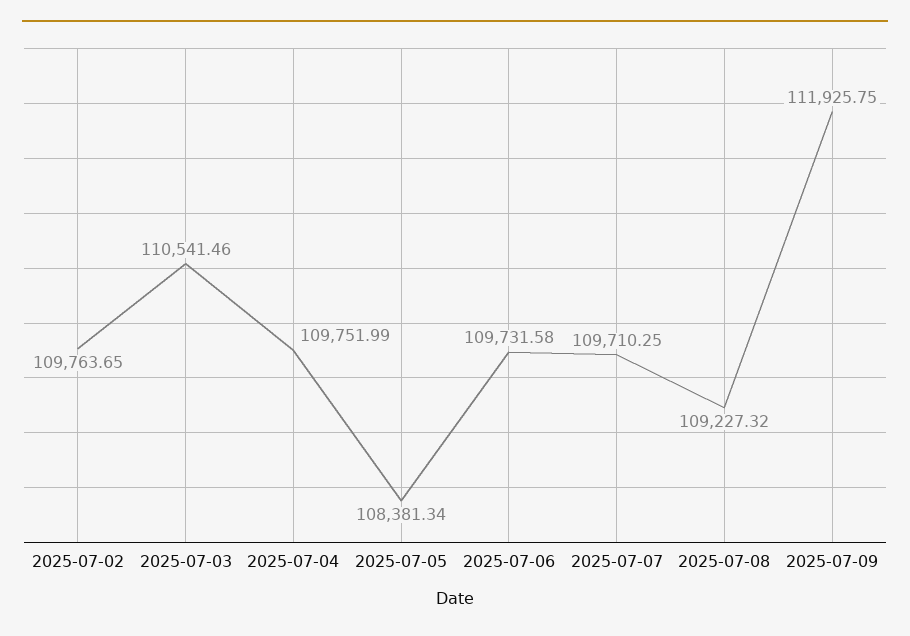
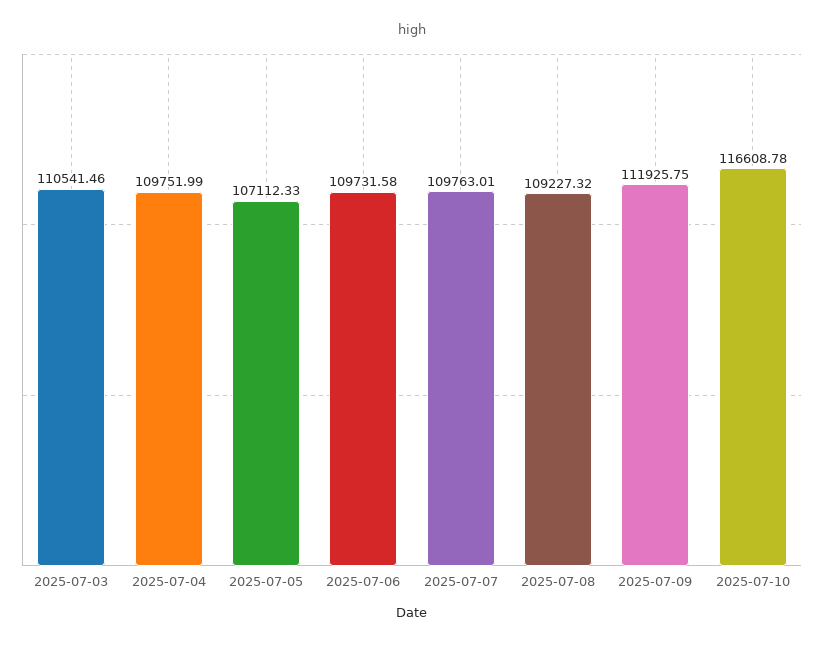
2025-07-02: 109763.65 -> none
2025-07-05: 108381.34 -> 107112.33
2025-07-07: 109710.25 -> 109763.01
2025-07-10: none -> 116608.78

